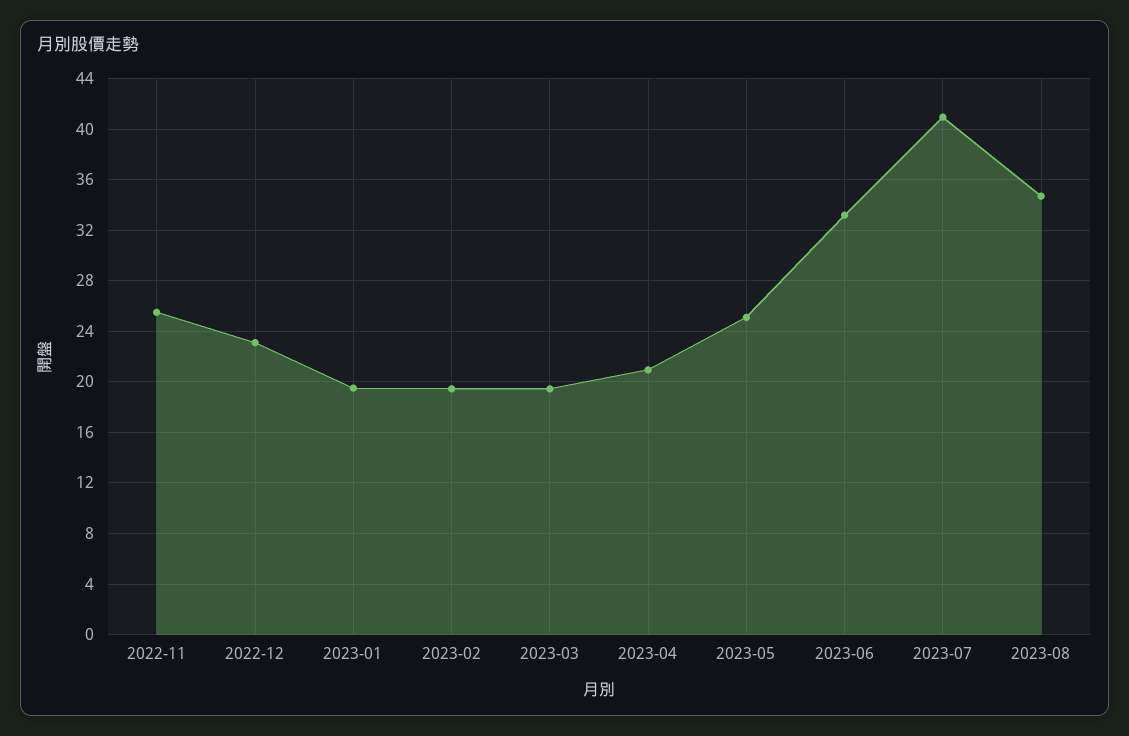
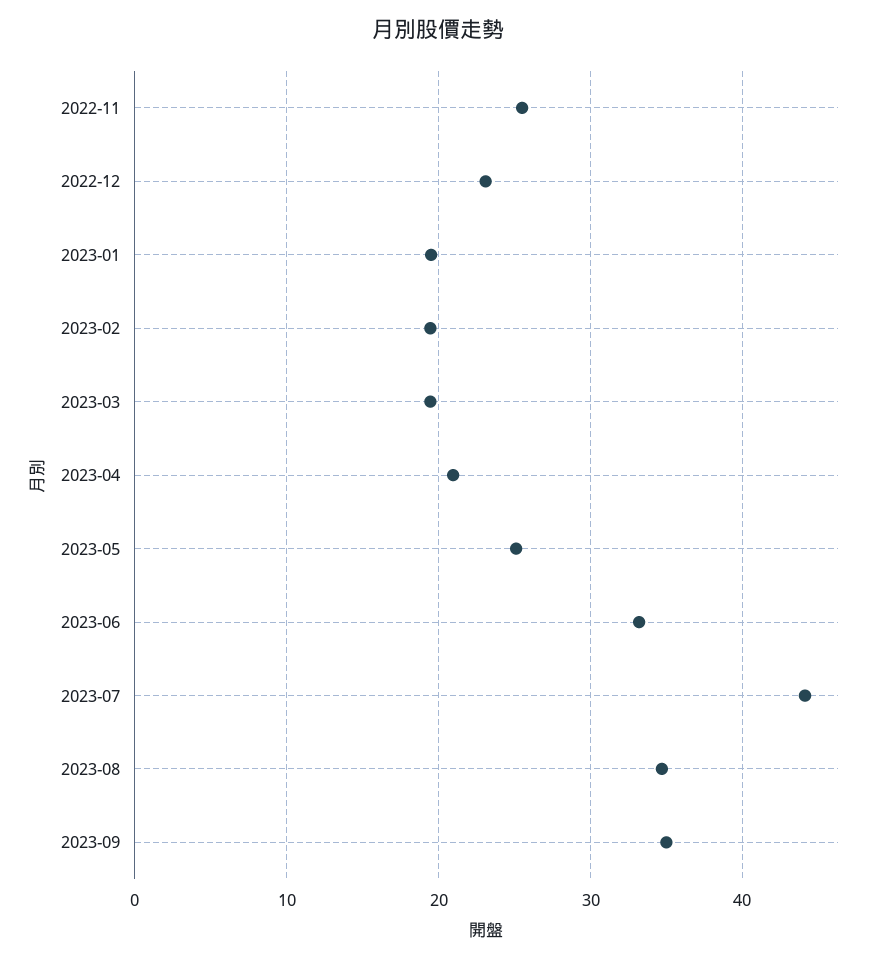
2023-07: 41 -> 44
2023-09: none -> 35

